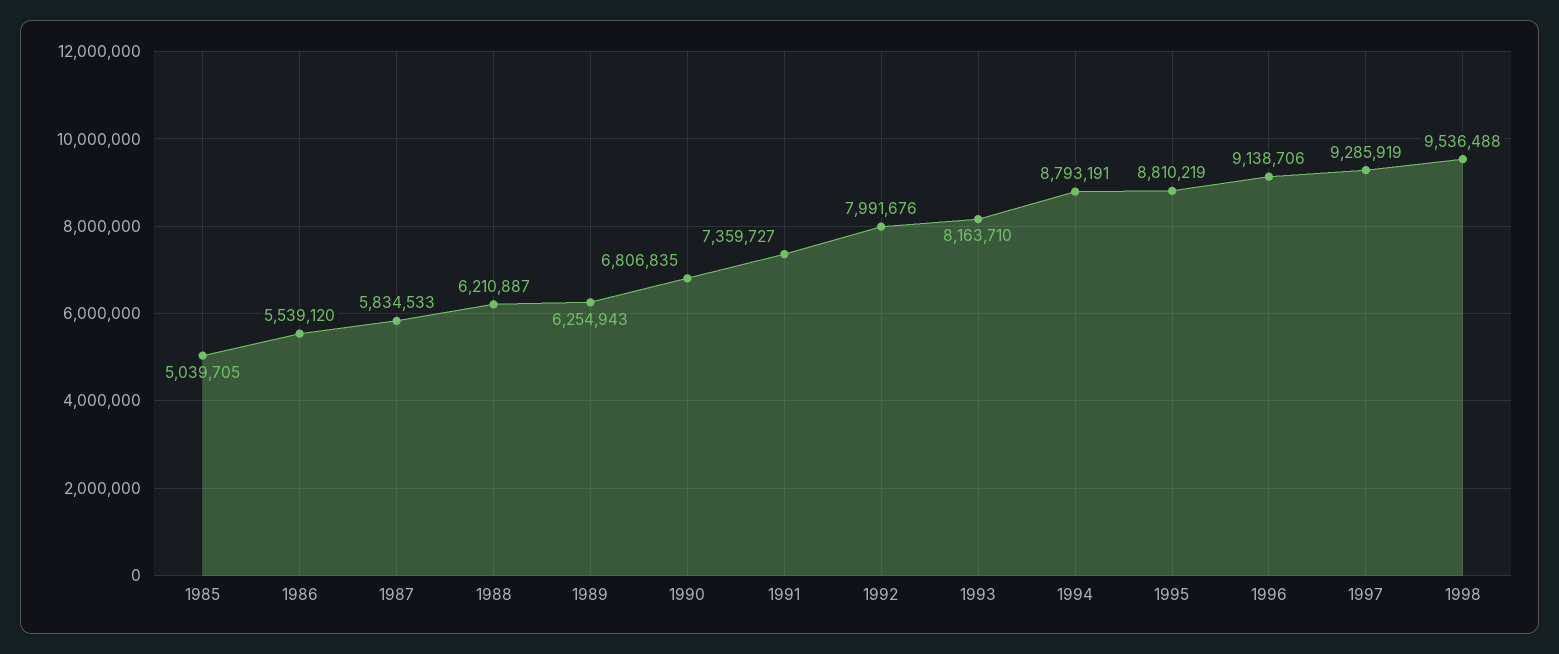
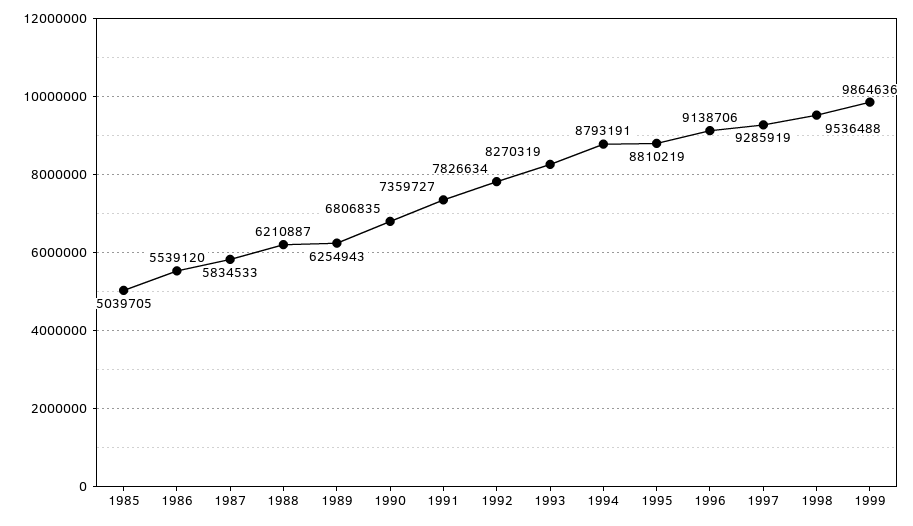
1992: 7991676 -> 7826634
1993: 8163710 -> 8270319
1999: none -> 9864636

